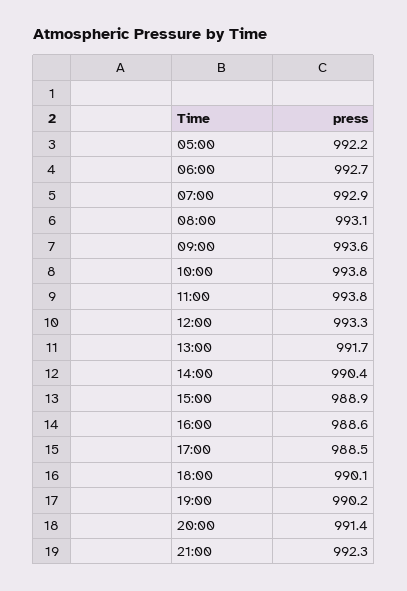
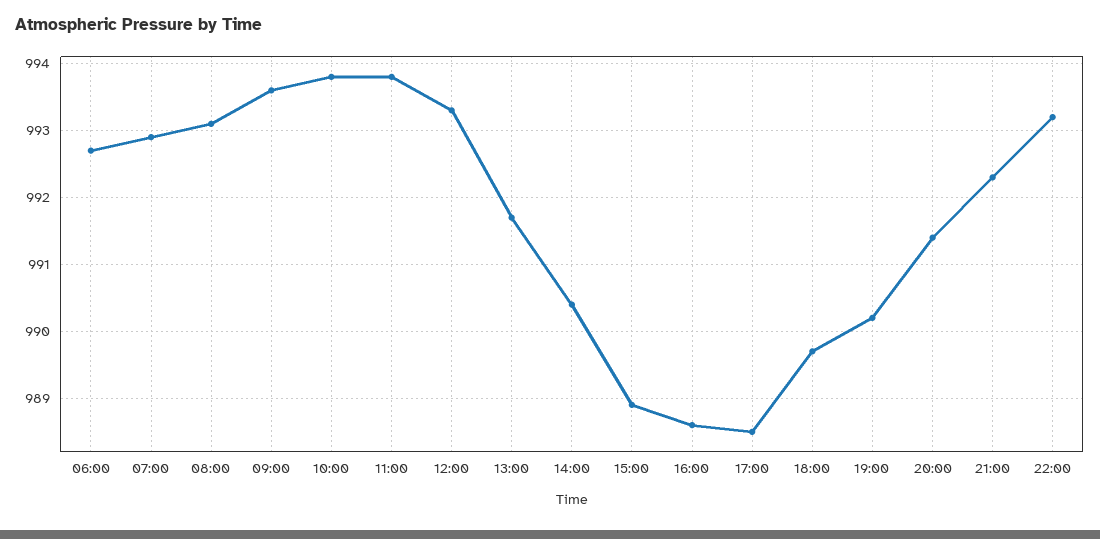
05:00: 992.2 -> none
18:00: 990.1 -> 989.7
22:00: none -> 993.2

